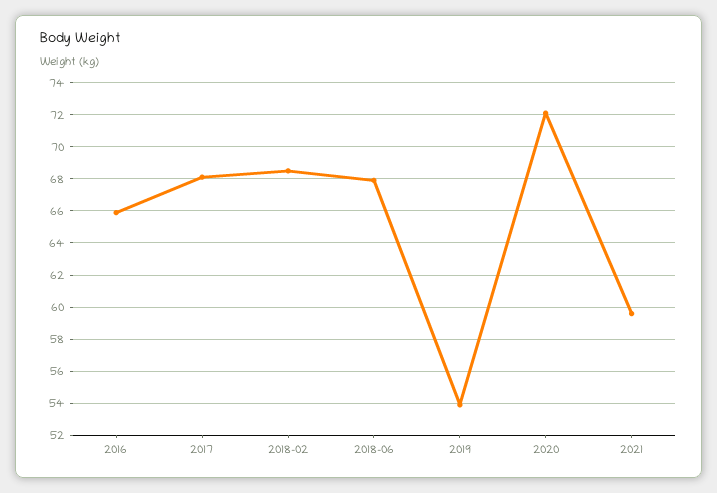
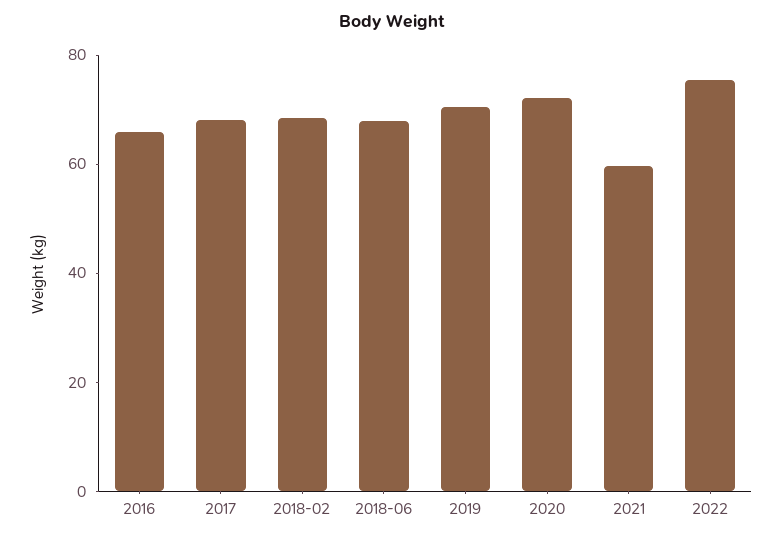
2019: 54 -> 70
2022: none -> 75

